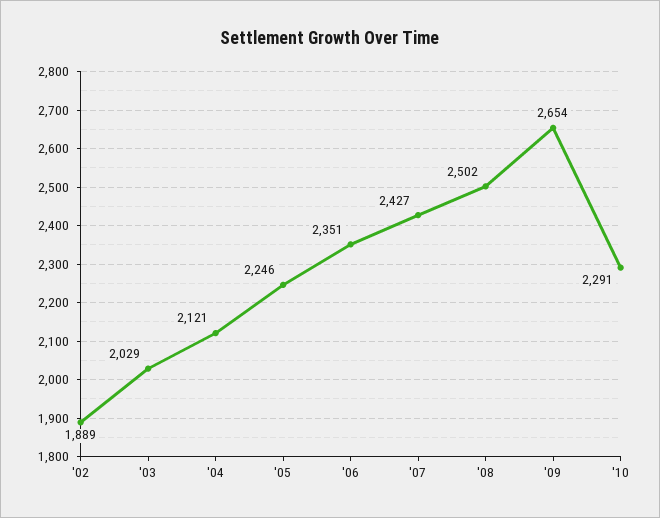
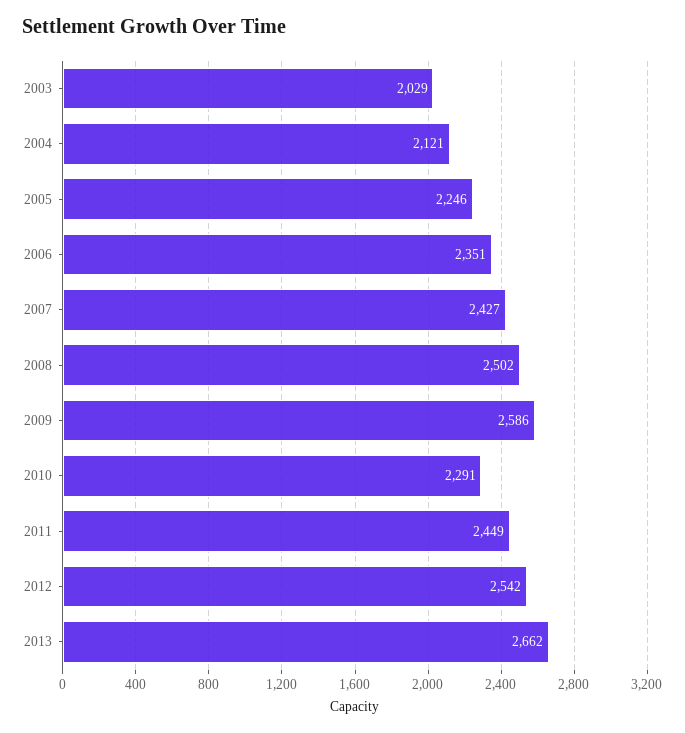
'02: 1889 -> none
'09: 2654 -> 2586
2011: none -> 2449
2012: none -> 2542
2013: none -> 2662

